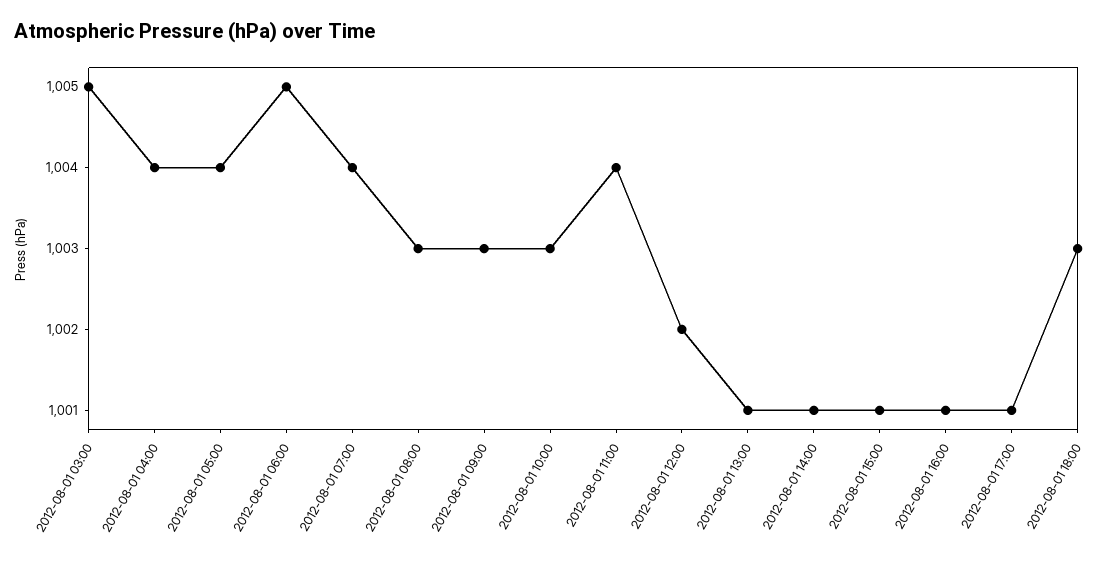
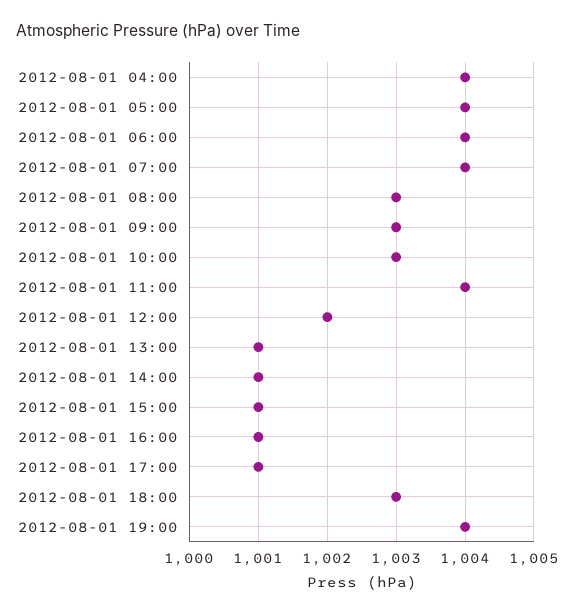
2012-08-01 03:00: 1005 -> none
2012-08-01 06:00: 1005 -> 1004
2012-08-01 19:00: none -> 1004

